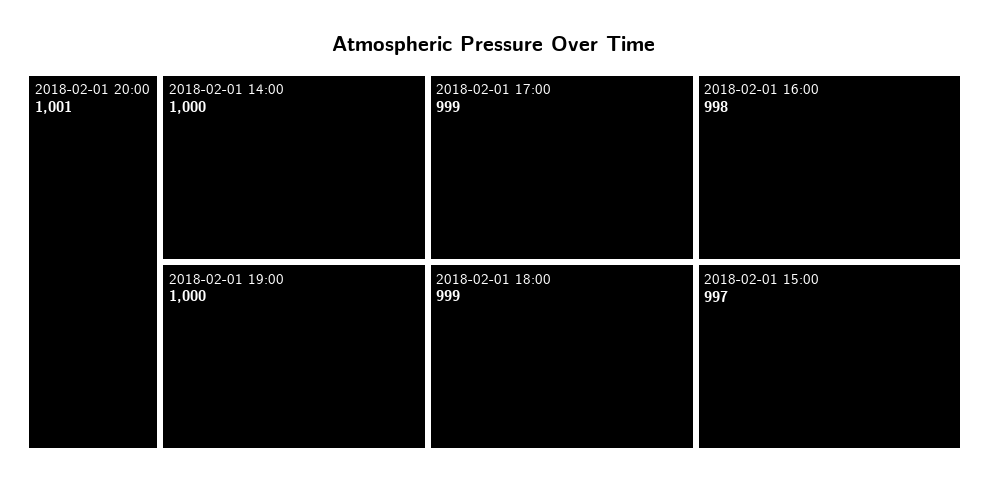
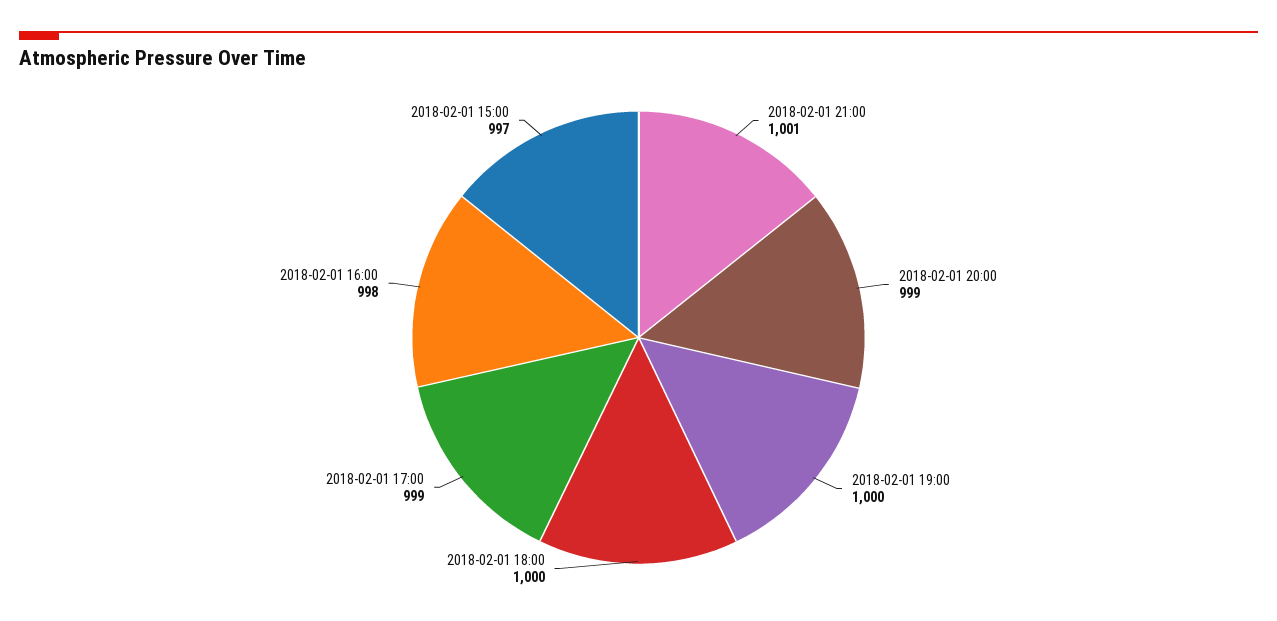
2018-02-01 20:00: 1001 -> 999
2018-02-01 14:00: 1000 -> none
2018-02-01 18:00: 999 -> 1000
2018-02-01 21:00: none -> 1001

